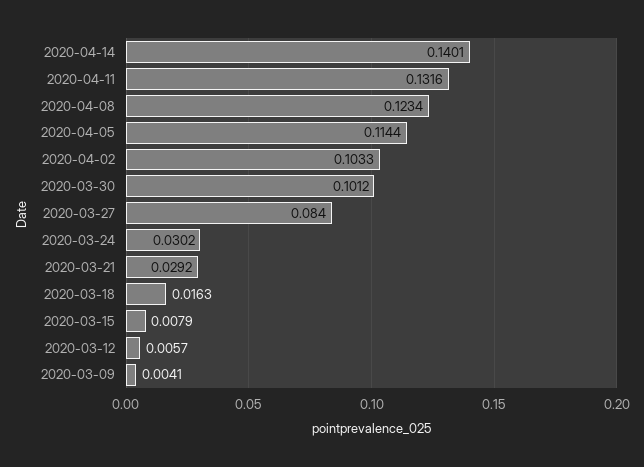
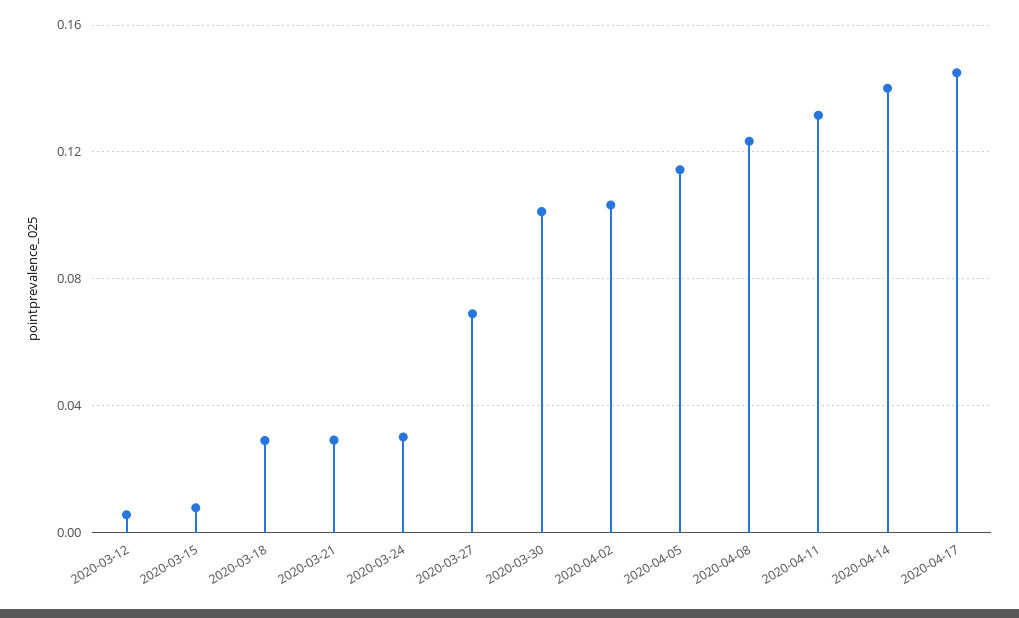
2020-03-27: 0.084 -> 0.07
2020-03-18: 0.0163 -> 0.03
2020-03-09: 0.0041 -> none
2020-04-17: none -> 0.145

